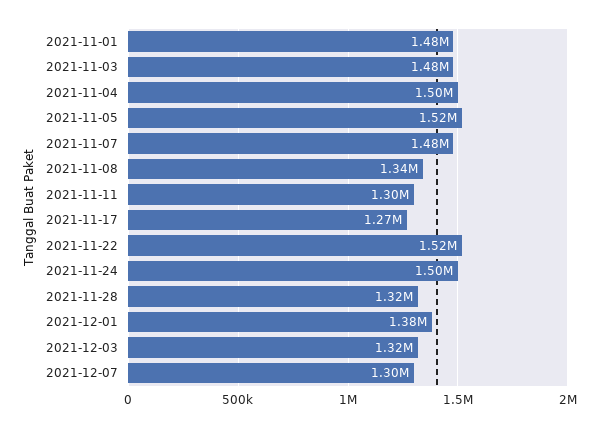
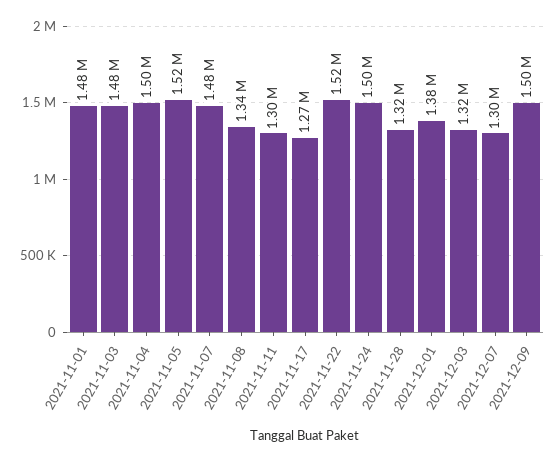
2021-12-09: none -> 1500000

